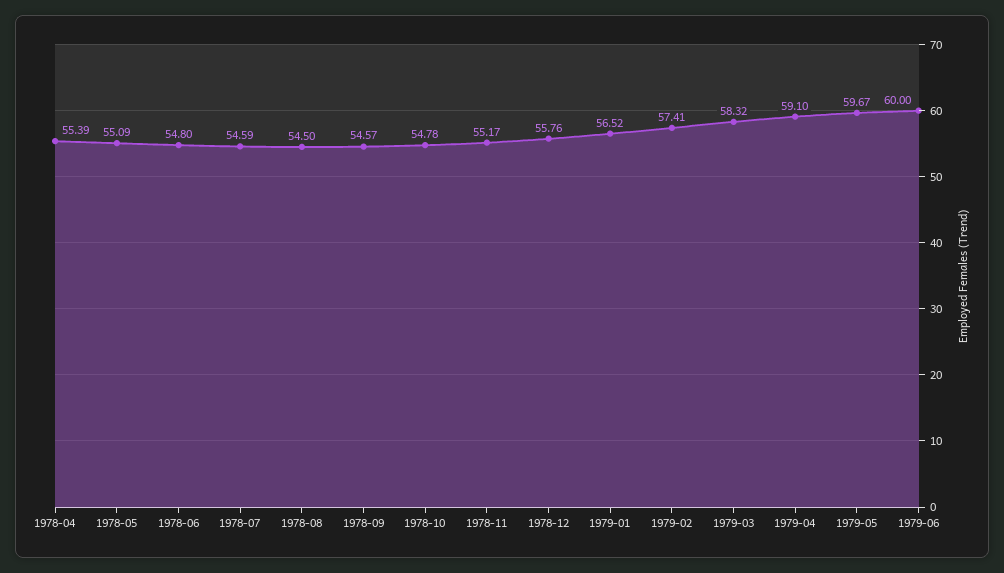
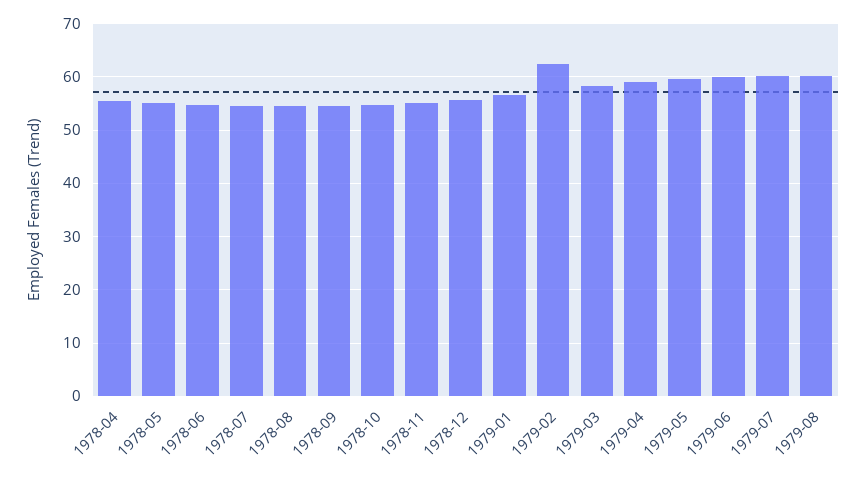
1979-02: 57.41 -> 62
1979-07: none -> 60
1979-08: none -> 60

